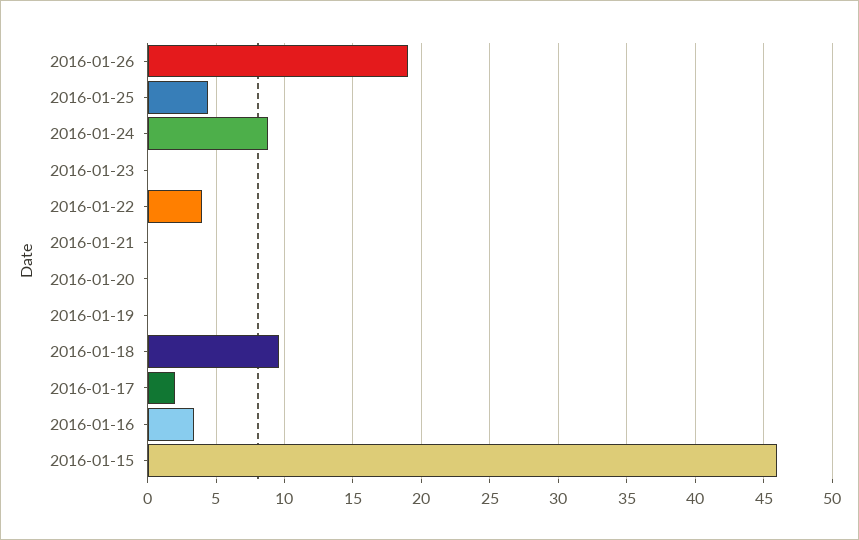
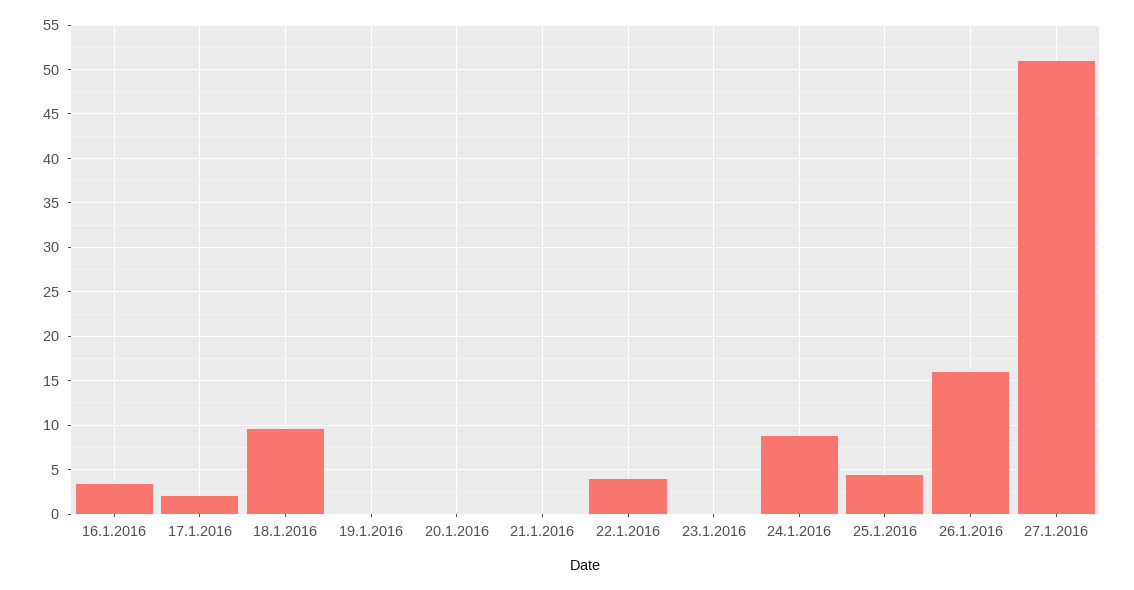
2016-01-26: 19 -> 16
2016-01-15: 46 -> none
27.1.2016: none -> 51

